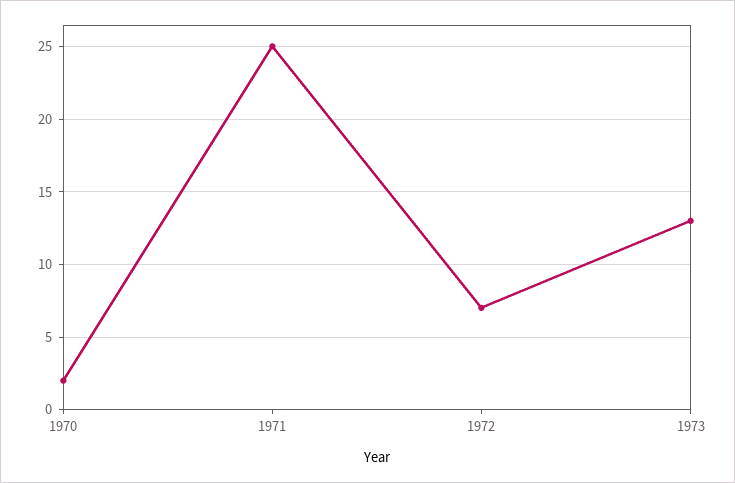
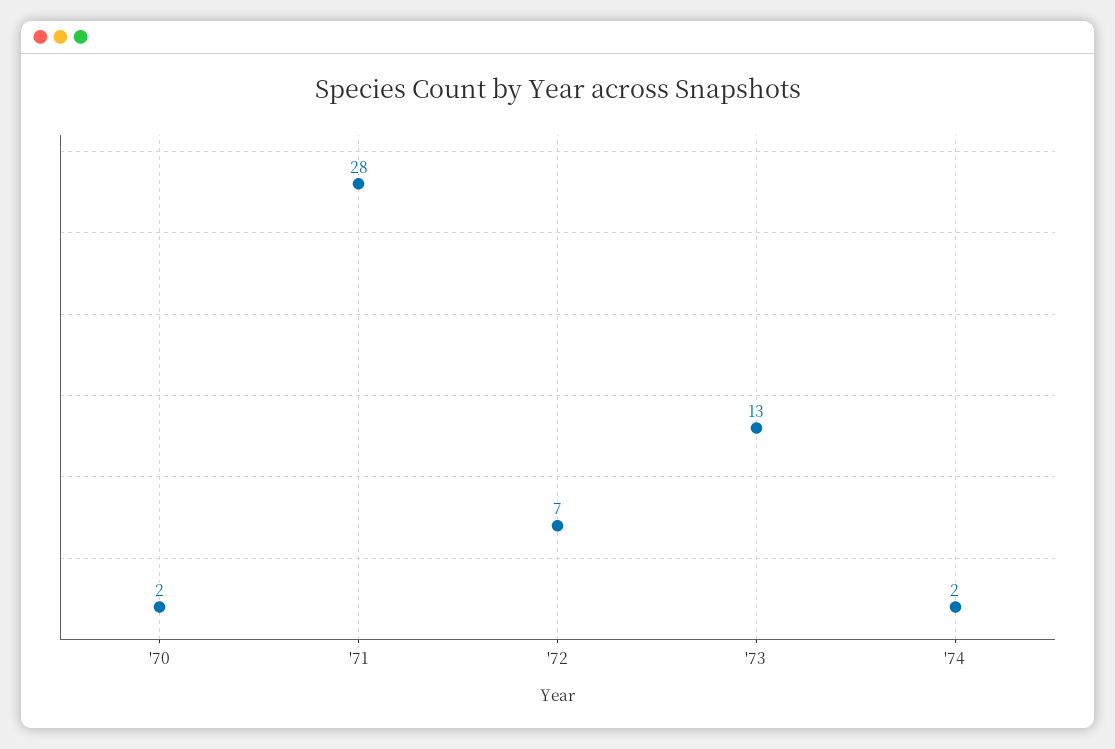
1971: 25 -> 28
'74: none -> 2

